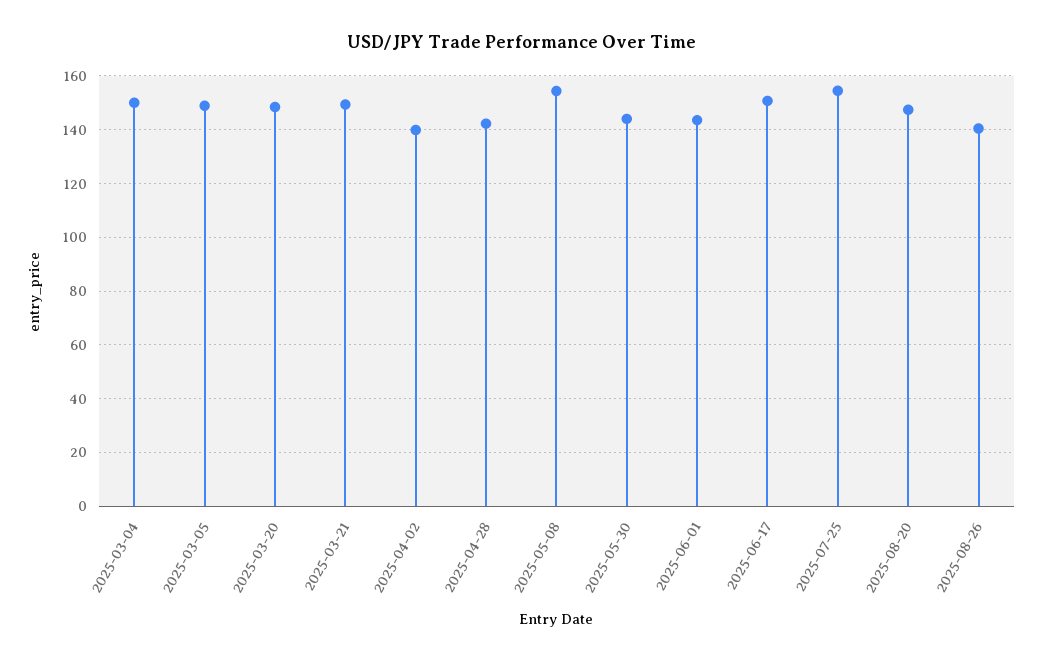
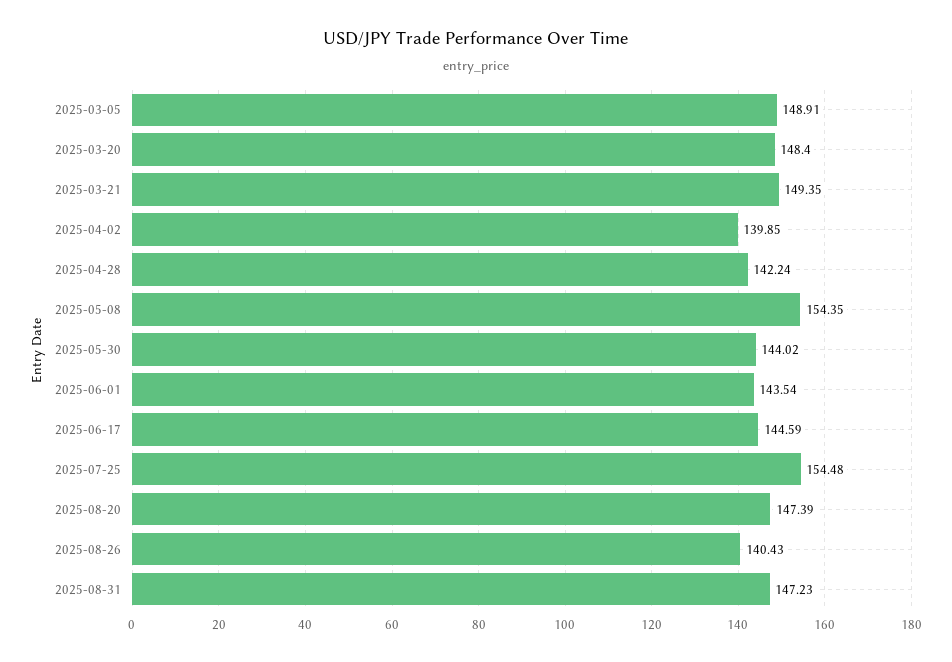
2025-03-04: 150 -> none
2025-06-17: 150 -> 144.59
2025-08-31: none -> 147.23

